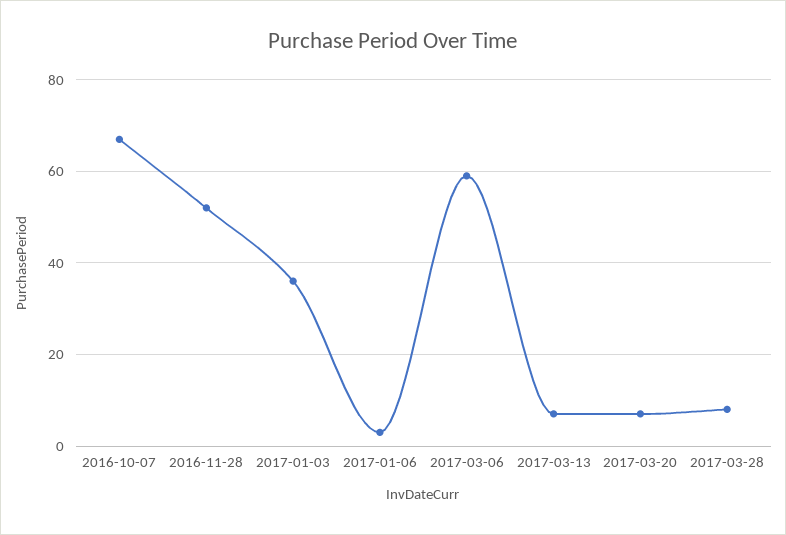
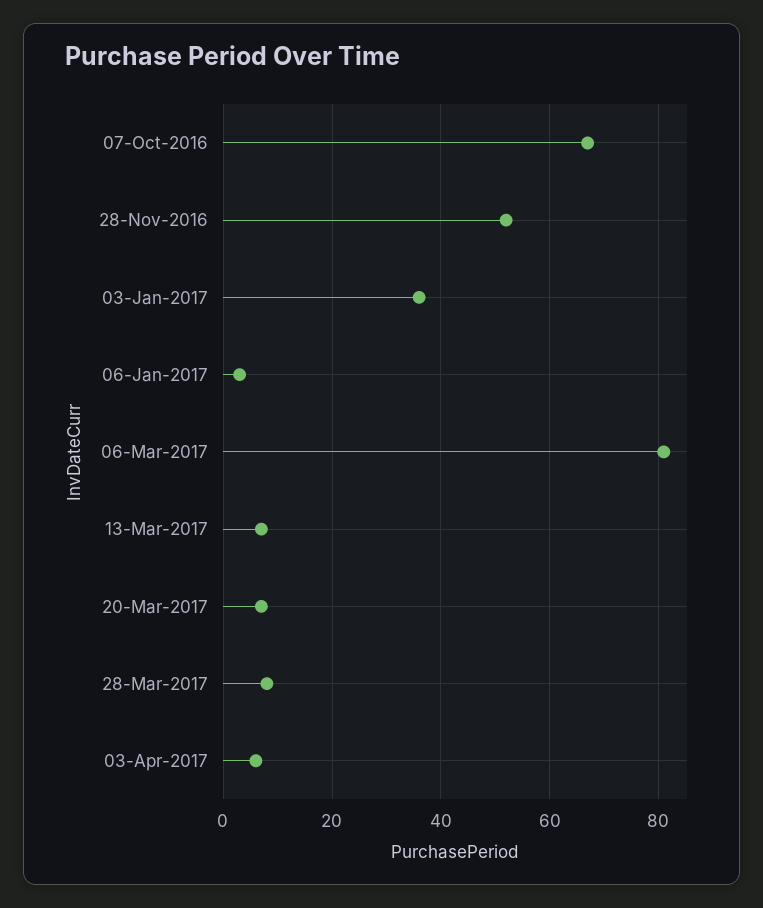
2017-03-06: 60 -> 80
03-Apr-2017: none -> 5

